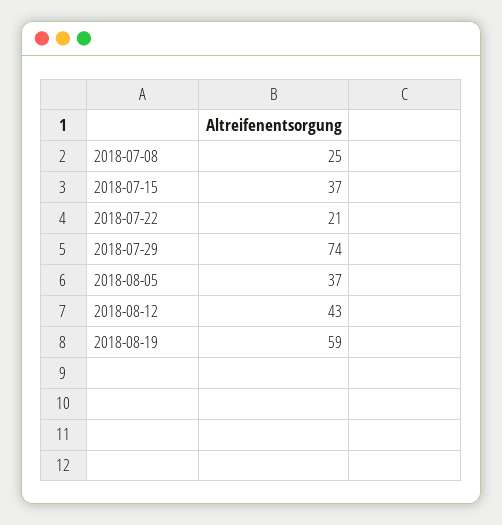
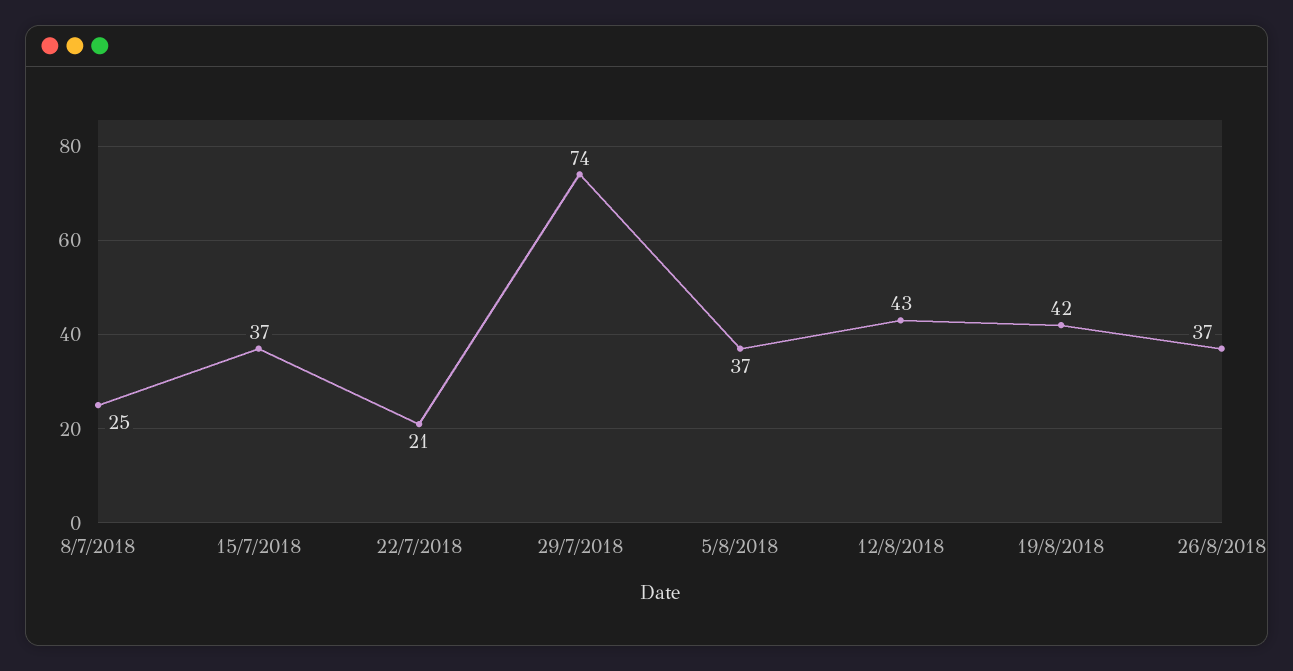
2018-08-19: 59 -> 42
26/8/2018: none -> 37

